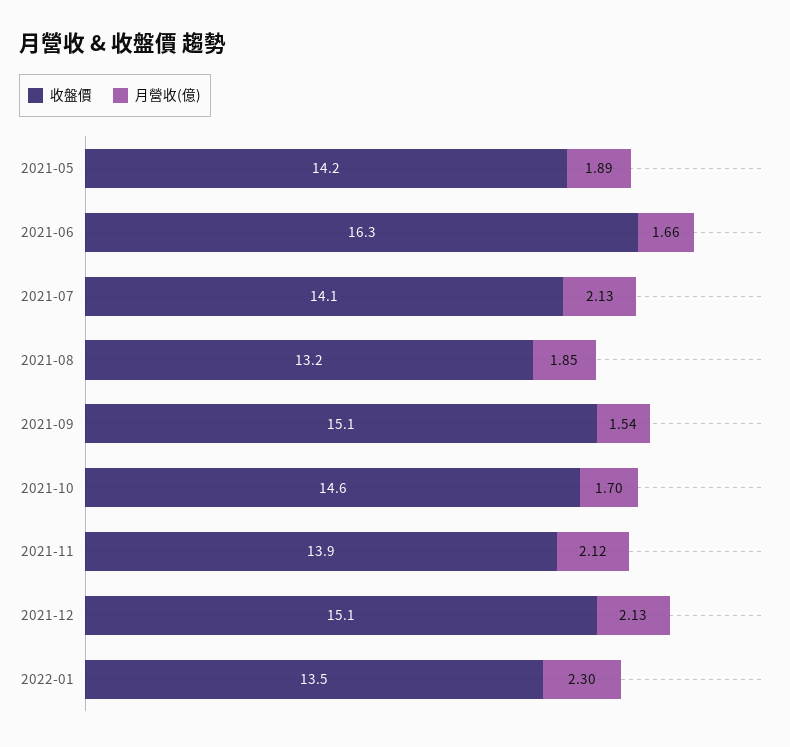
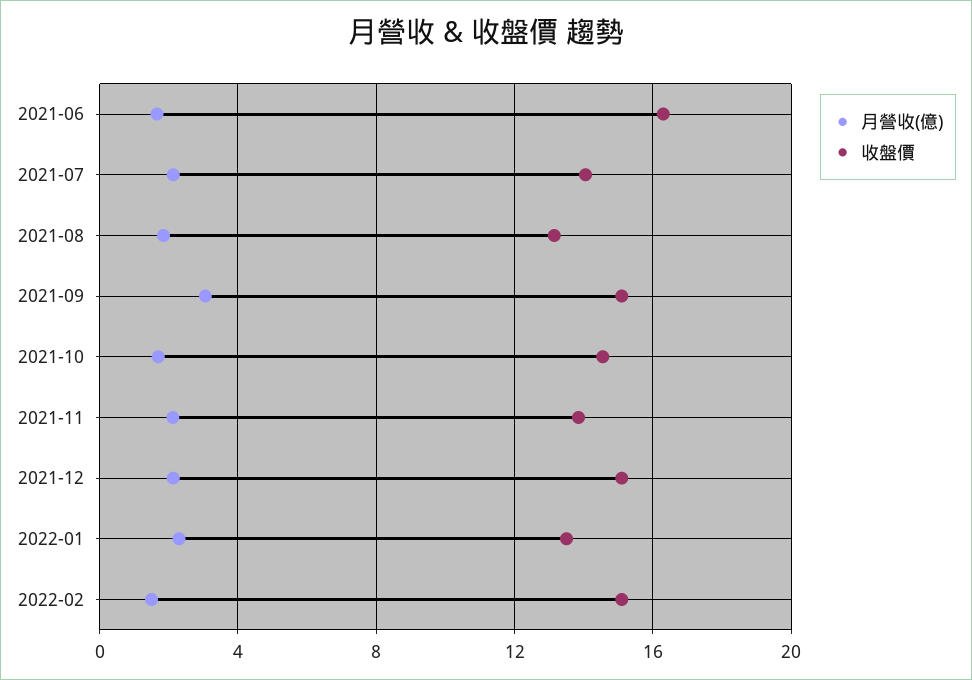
收盤價, 2021-05: 14.2 -> none
月營收(億), 2021-05: 1.89 -> none
月營收(億), 2021-09: 1.54 -> 3
月營收(億), 2022-02: none -> 1.5
收盤價, 2022-02: none -> 15

